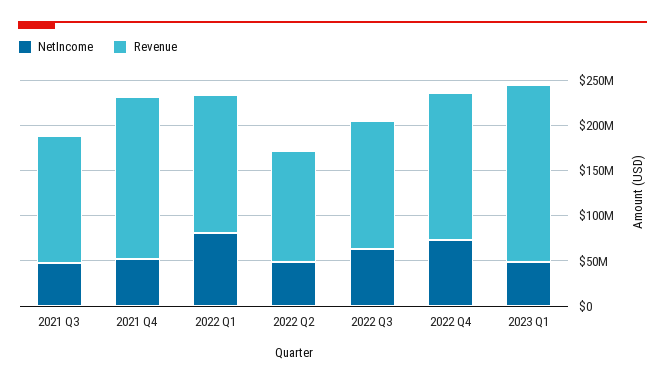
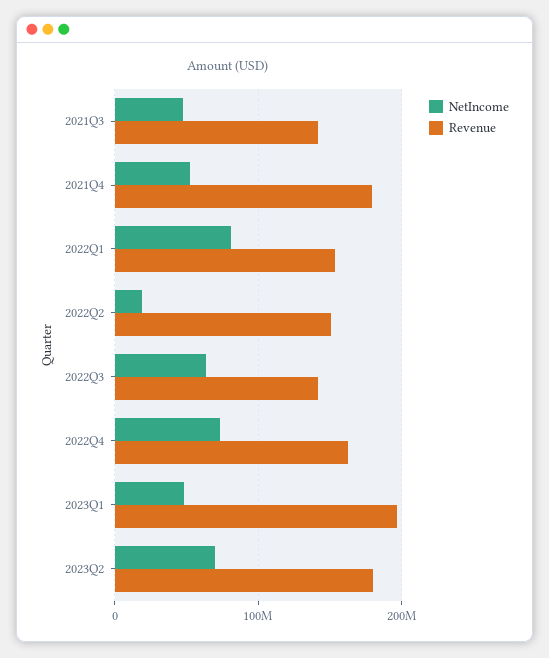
NetIncome, 2022 Q2: 50000000 -> 20000000
Revenue, 2022 Q2: 120000000 -> 150000000
NetIncome, 2023Q2: none -> 70000000
Revenue, 2023Q2: none -> 180000000

